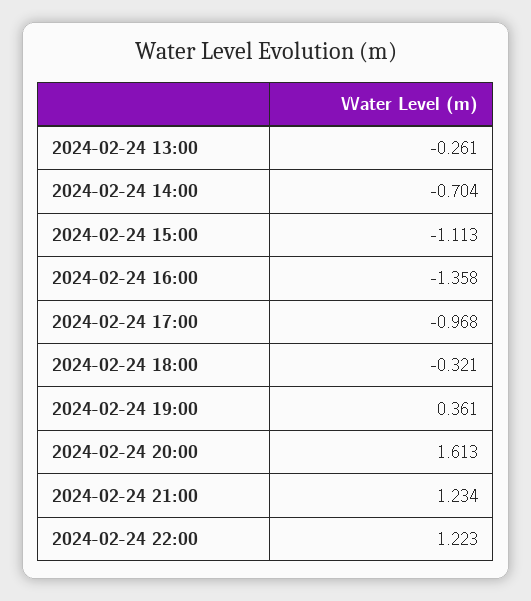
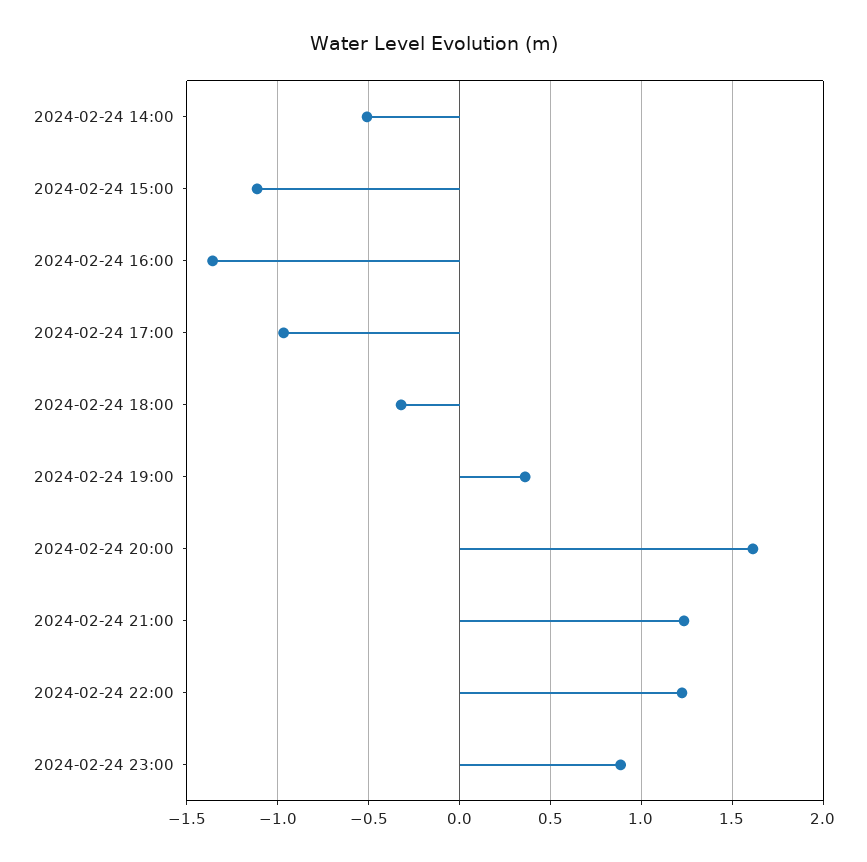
2024-02-24 13:00: -0.261 -> none
2024-02-24 14:00: -0.704 -> -0.5
2024-02-24 23:00: none -> 0.9

